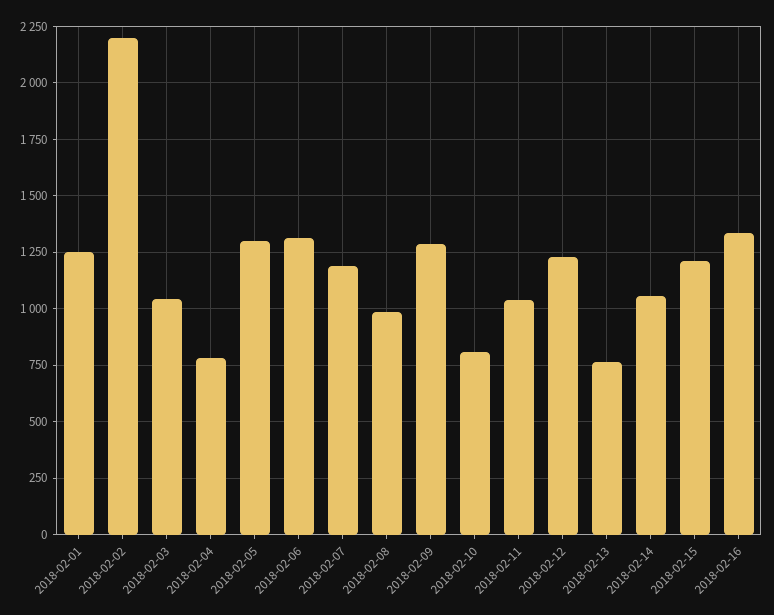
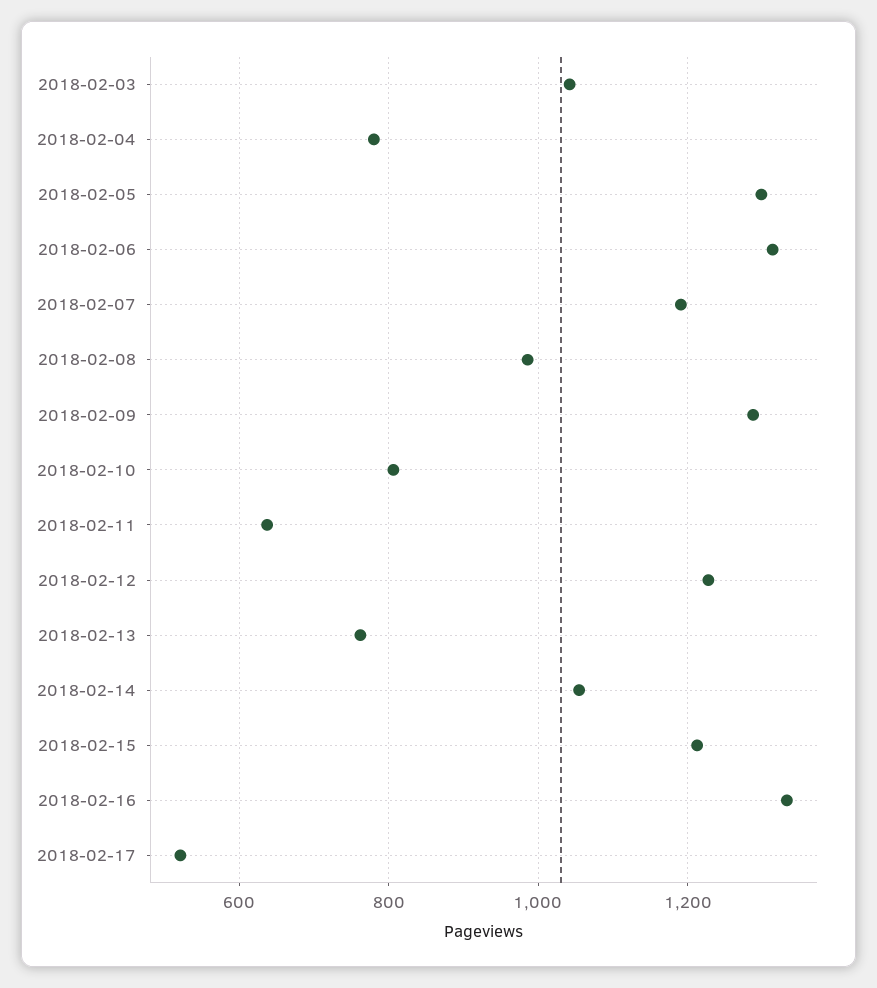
2018-02-01: 1250 -> none
2018-02-02: 2200 -> none
2018-02-11: 1050 -> 640
2018-02-17: none -> 520

